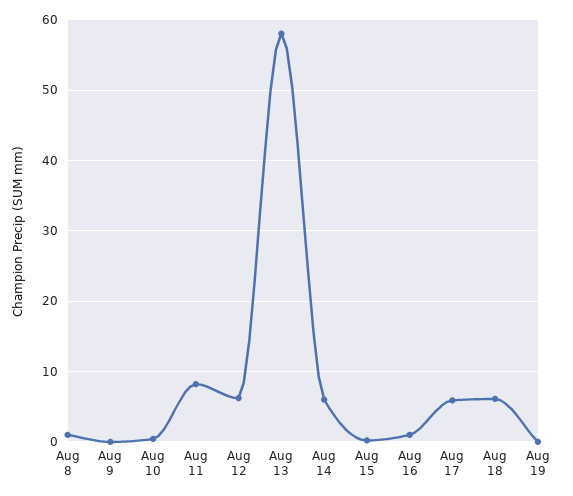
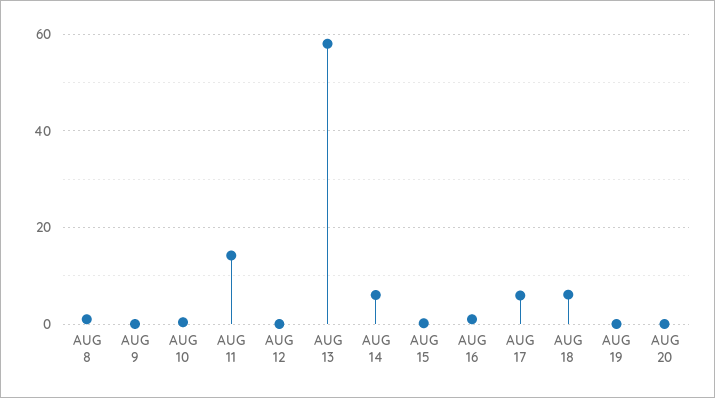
Aug 11: 8 -> 14
Aug 12: 6 -> 0
AUG 20: none -> 0

